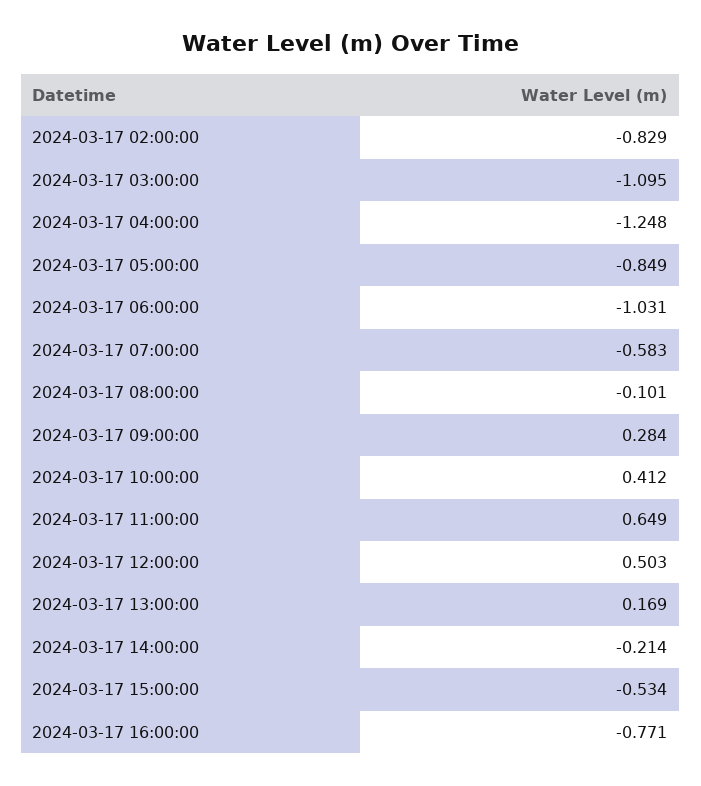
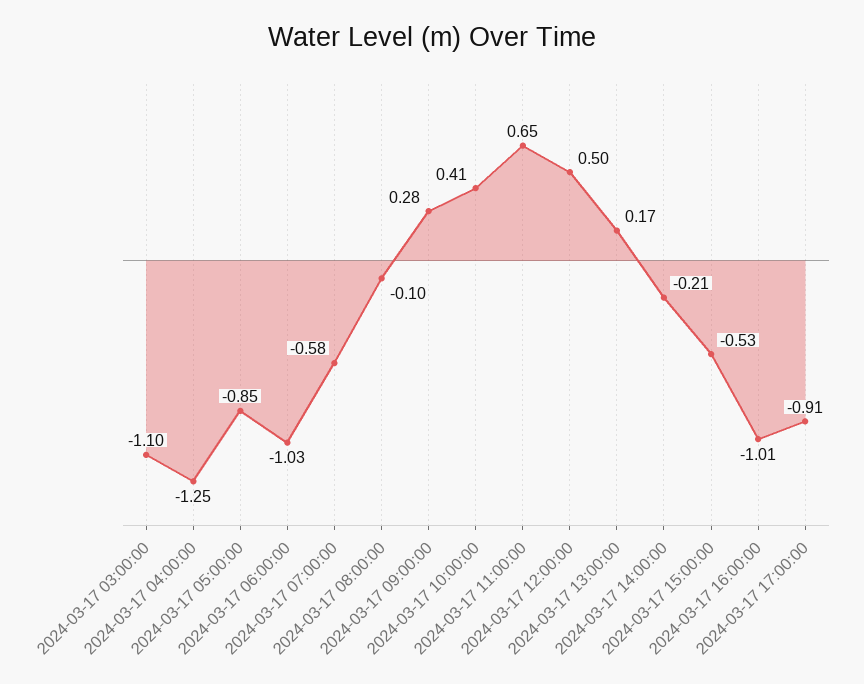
2024-03-17 02:00:00: -0.829 -> none
2024-03-17 16:00:00: -0.771 -> -1.01
2024-03-17 17:00:00: none -> -0.91

